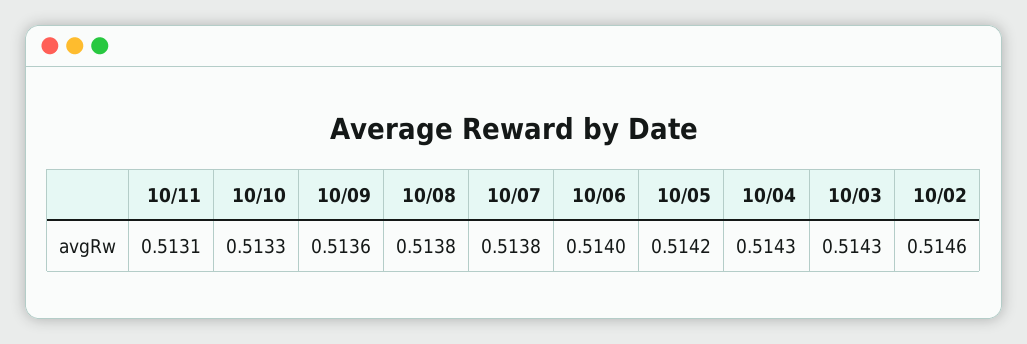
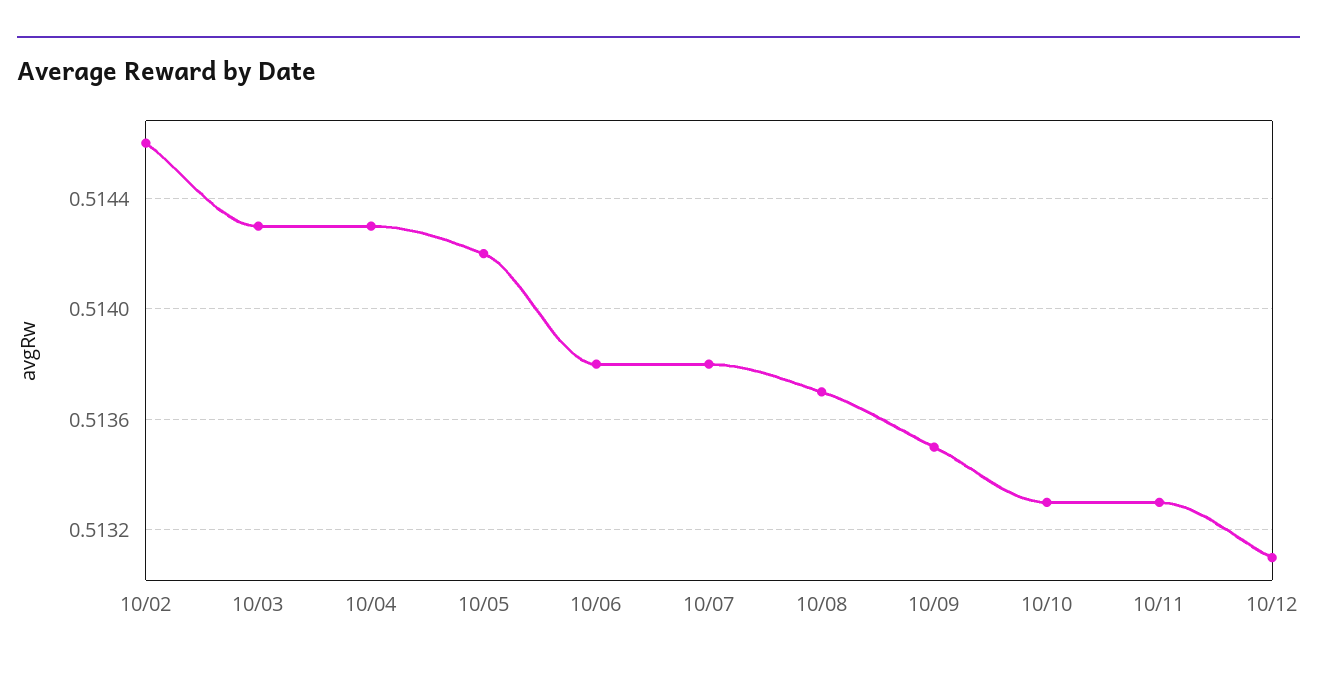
10/11: 0.5131 -> 0.5133
10/09: 0.5136 -> 0.5135
10/08: 0.5138 -> 0.5137
10/06: 0.514 -> 0.5138
10/12: none -> 0.5131

